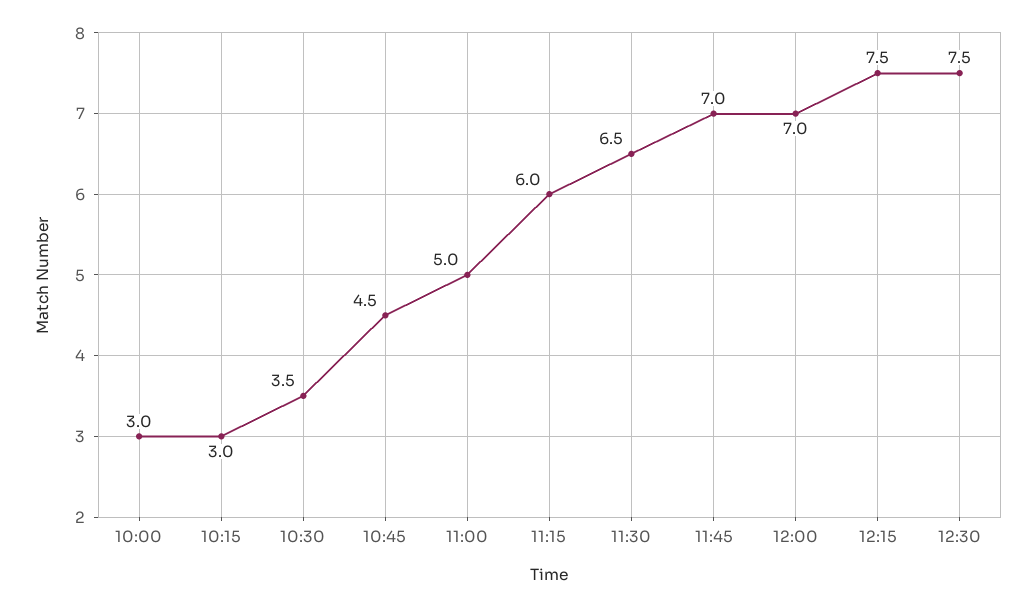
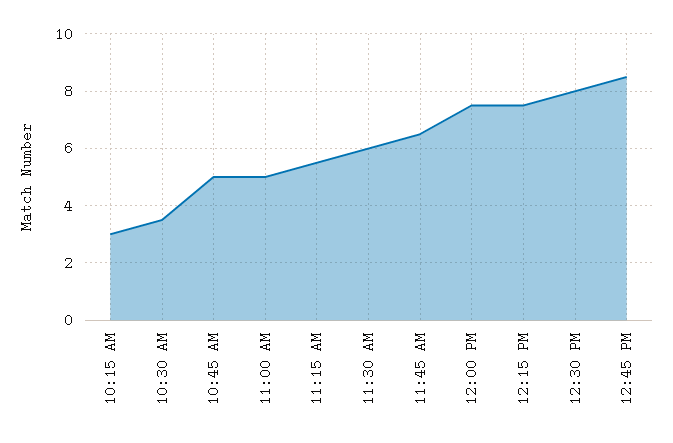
10:00: 3 -> none
10:45: 4.5 -> 5
11:15: 6 -> 5.5
11:30: 6.5 -> 6
11:45: 7 -> 6.5
12:00: 7 -> 7.5
12:30: 7.5 -> 8
12:45 PM: none -> 8.5

